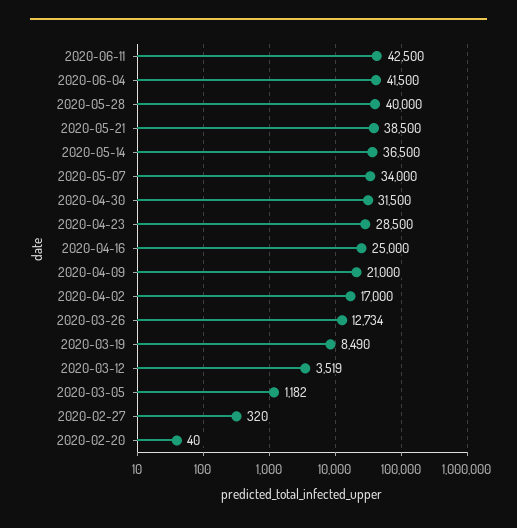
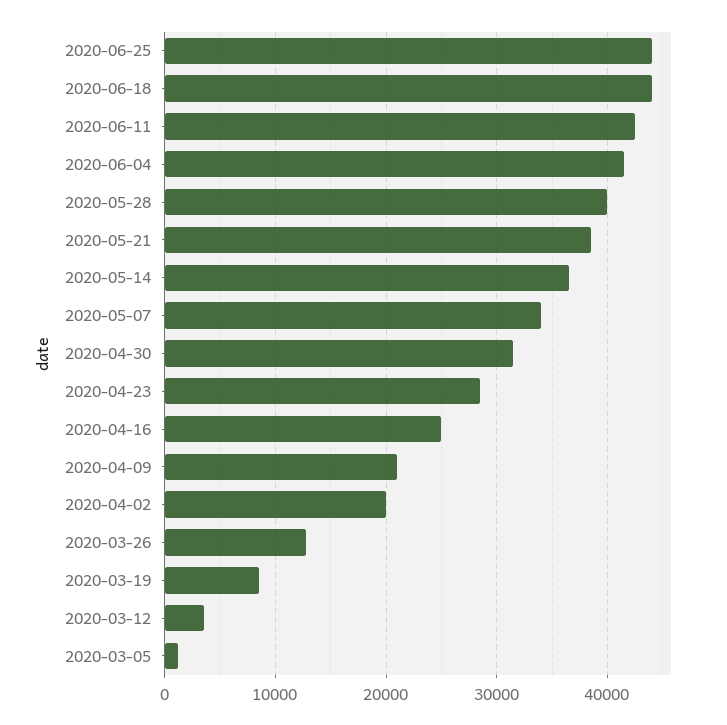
2020-04-02: 17000 -> 20000
2020-02-27: 320 -> none
2020-02-20: 40 -> none
2020-06-25: none -> 44000
2020-06-18: none -> 44000

